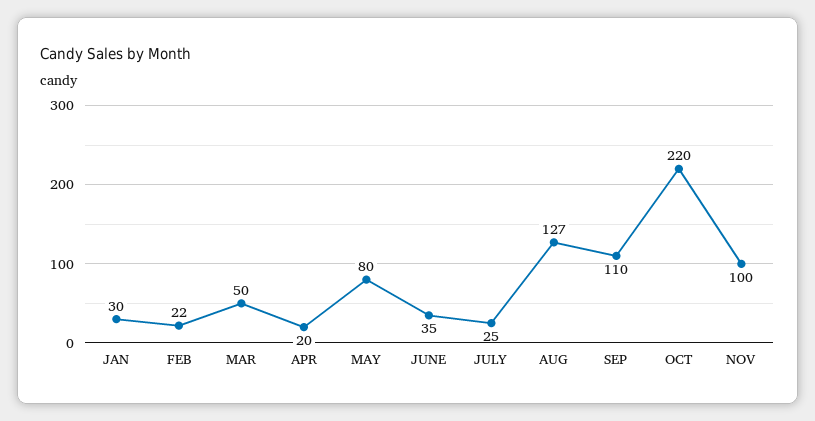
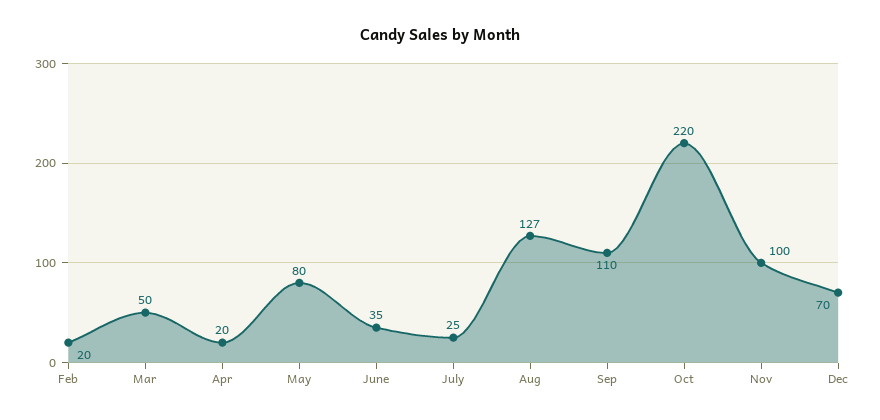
JAN: 30 -> none
FEB: 22 -> 20
Dec: none -> 70

